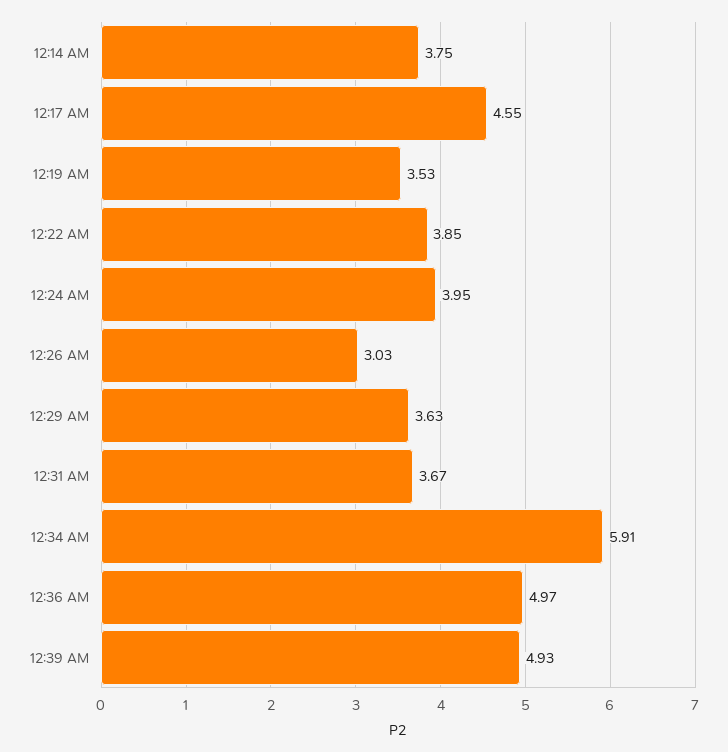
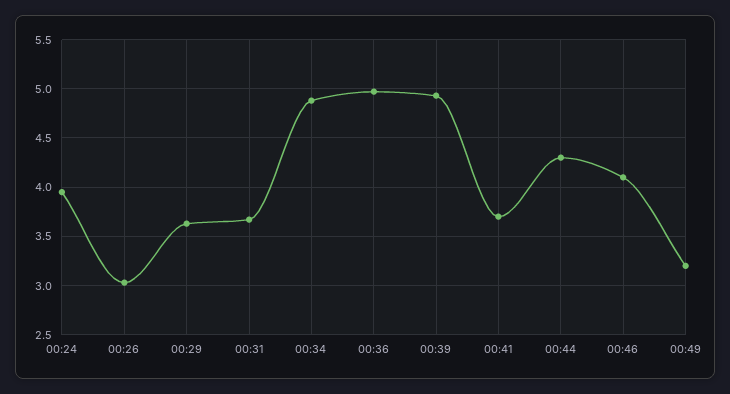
12:14 AM: 3.75 -> none
12:17 AM: 4.55 -> none
12:19 AM: 3.53 -> none
12:22 AM: 3.85 -> none
12:34 AM: 5.91 -> 4.9
00:41: none -> 3.7
00:44: none -> 4.3
00:46: none -> 4.1
00:49: none -> 3.2

